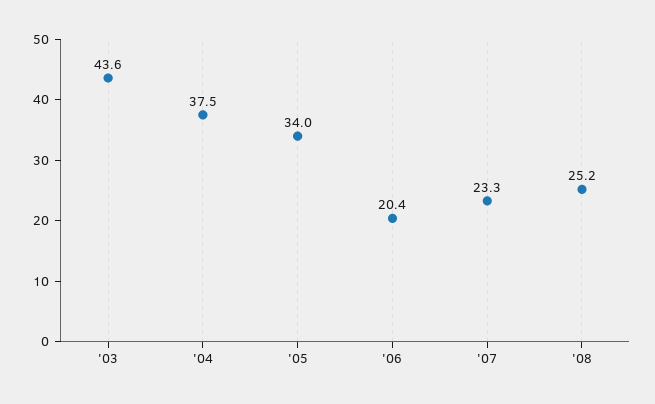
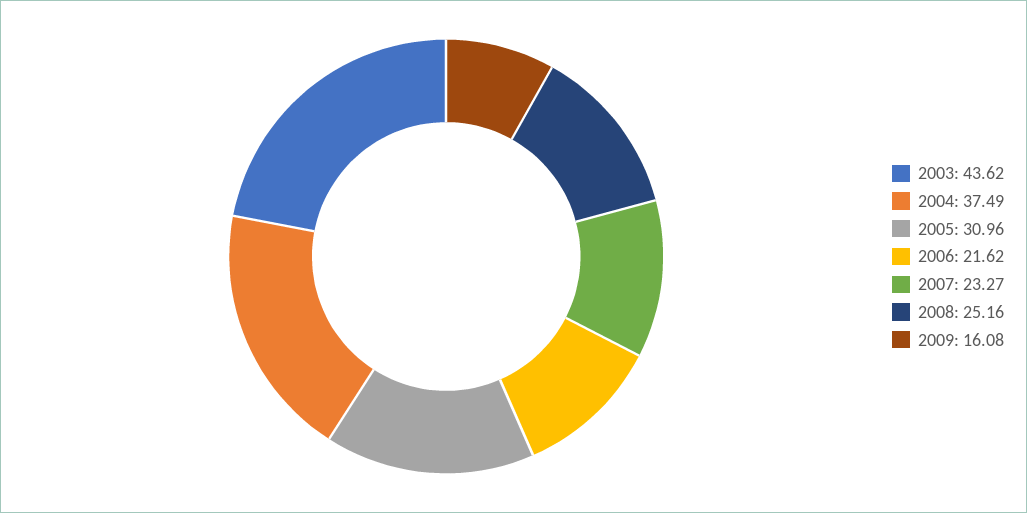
'05: 34 -> 30.96
'06: 20.4 -> 21.62
2009: none -> 16.08

